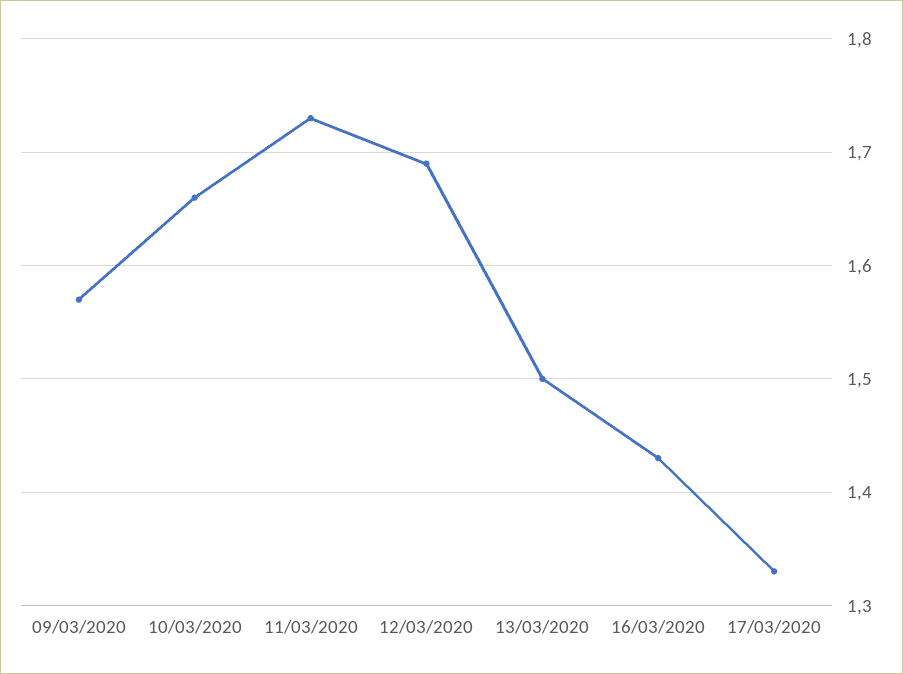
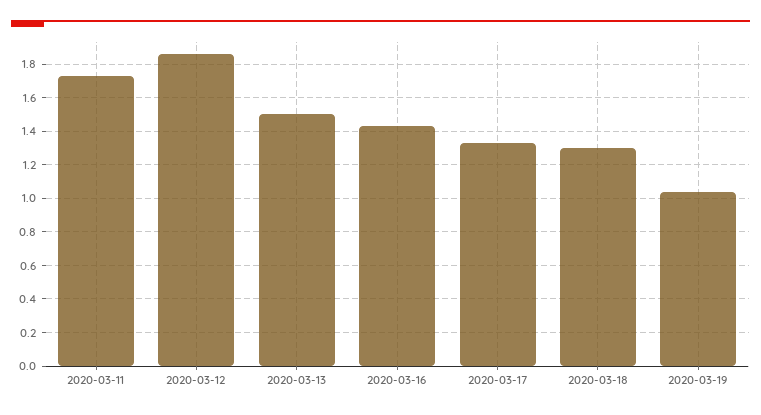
09/03/2020: 1.57 -> none
10/03/2020: 1.66 -> none
12/03/2020: 1.69 -> 1.85
2020-03-18: none -> 1.3
2020-03-19: none -> 1.05

